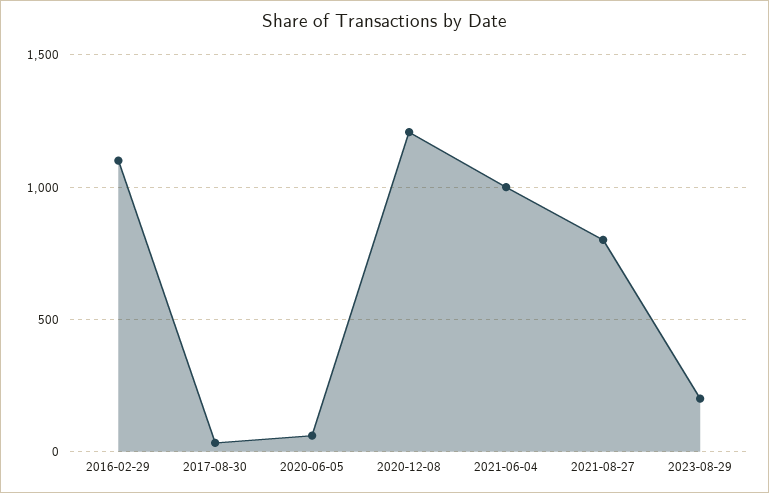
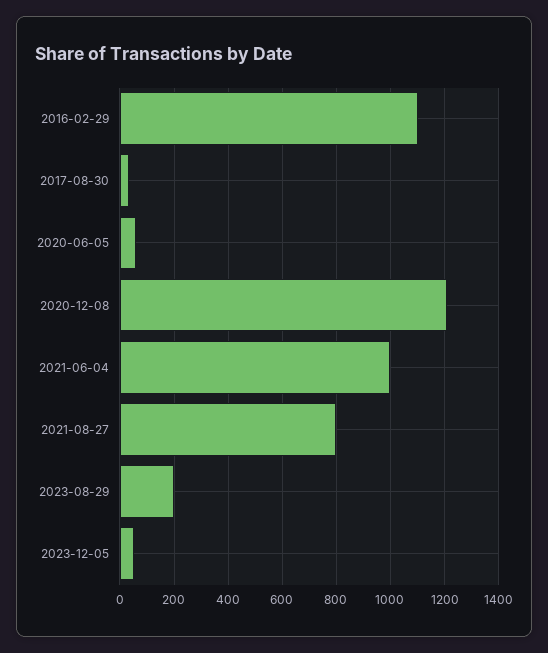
2023-12-05: none -> 50

